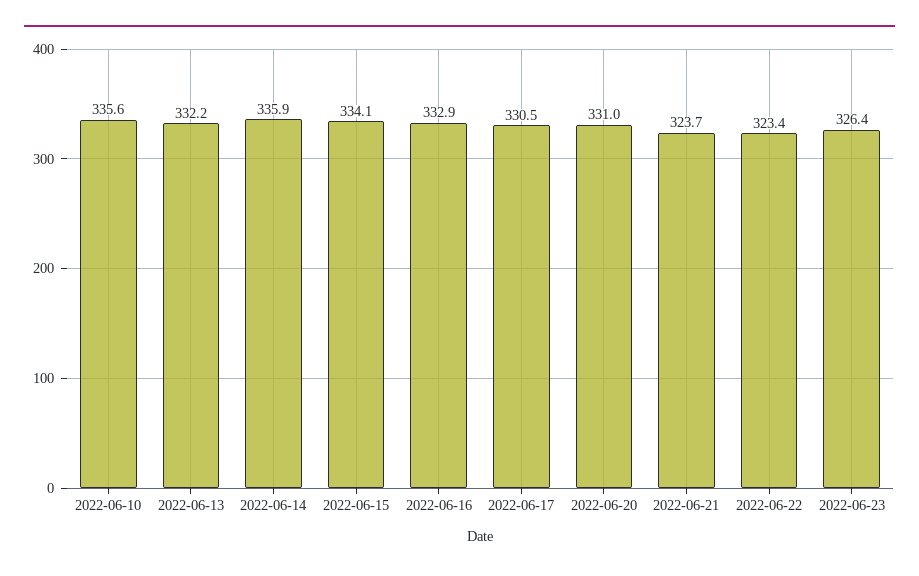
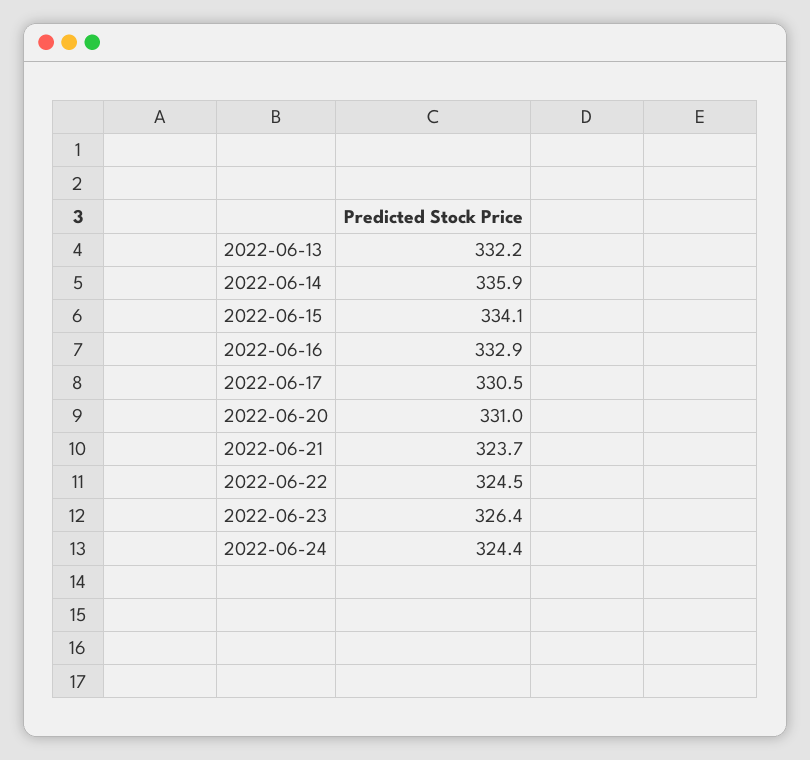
2022-06-10: 335.6 -> none
2022-06-22: 323.4 -> 324.5
2022-06-24: none -> 324.4

